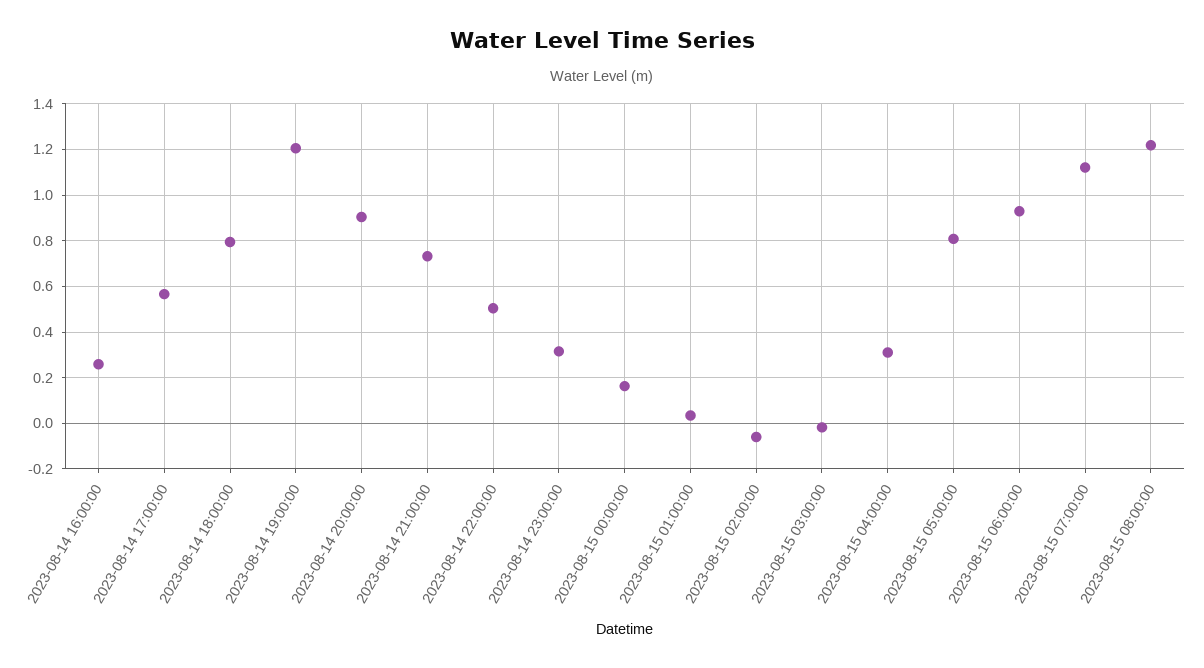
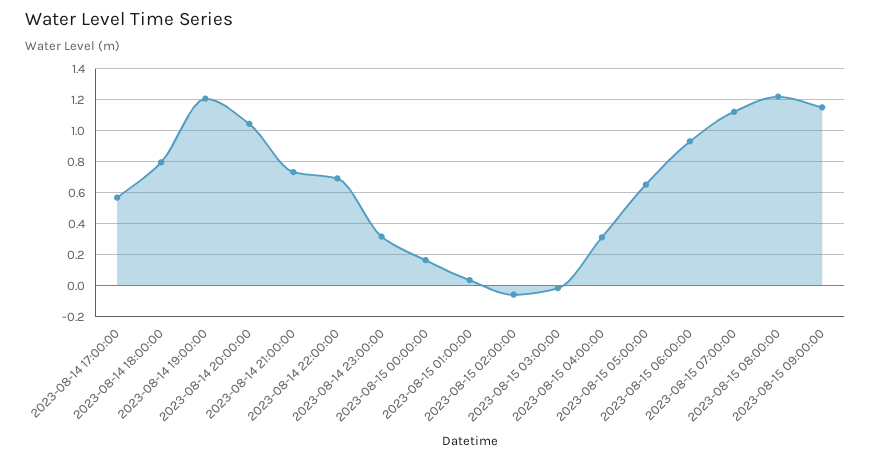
2023-08-14 16:00:00: 0.25 -> none
2023-08-14 20:00:00: 0.9 -> 1.05
2023-08-14 22:00:00: 0.5 -> 0.7
2023-08-15 05:00:00: 0.8 -> 0.65
2023-08-15 09:00:00: none -> 1.15

